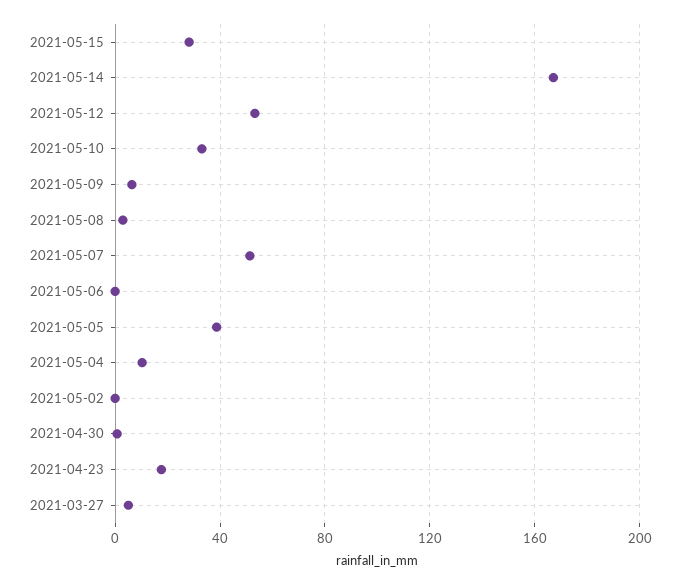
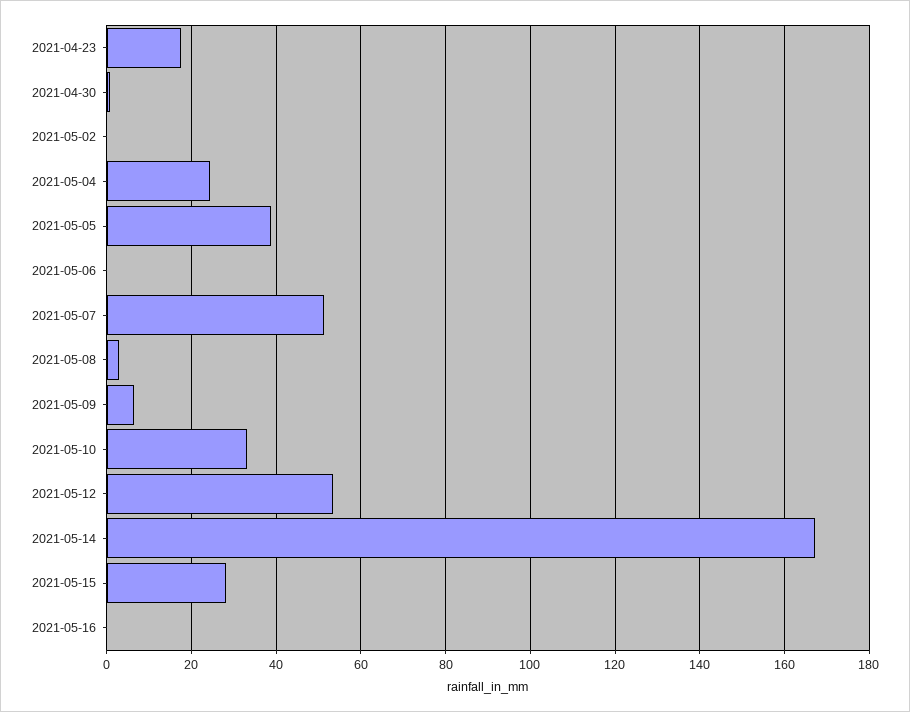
2021-05-04: 10 -> 24
2021-03-27: 5 -> none
2021-05-16: none -> 0

